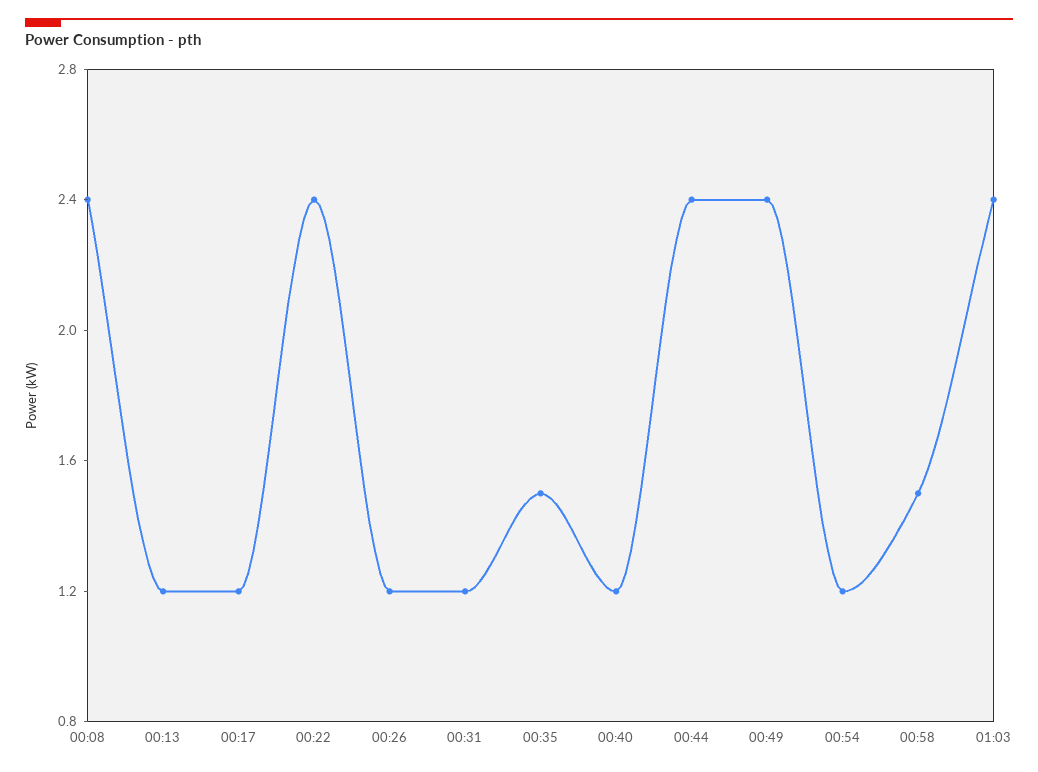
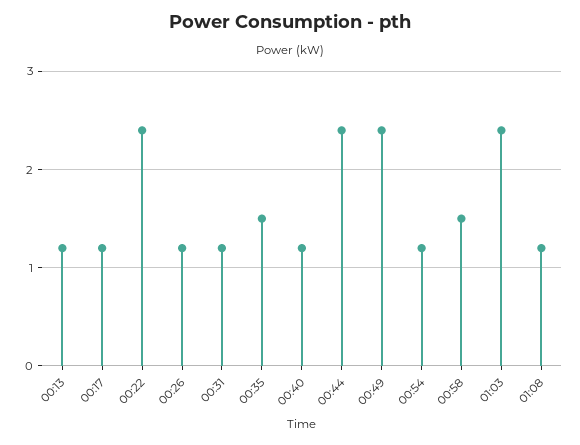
00:08: 2.4 -> none
01:08: none -> 1.2

